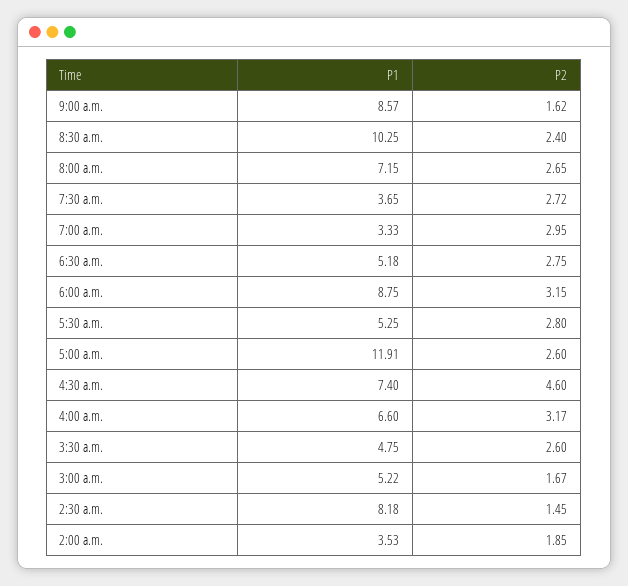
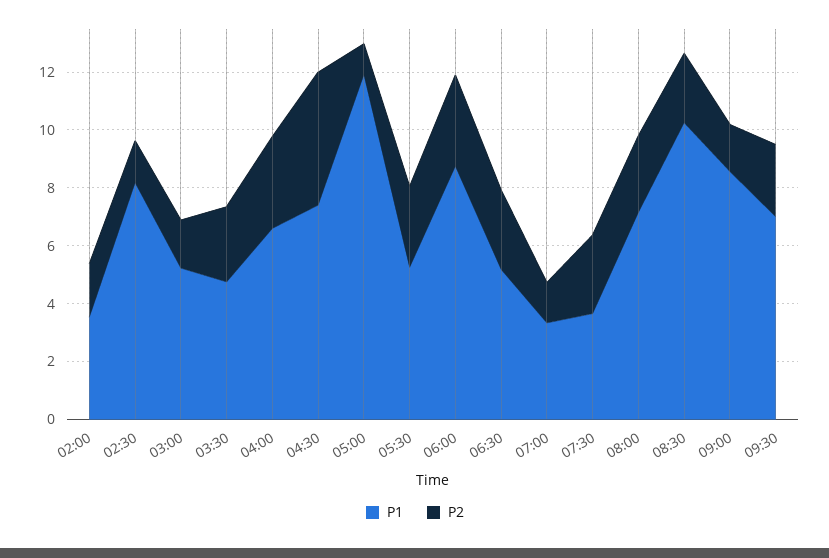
P2, 7:00 a.m.: 2.95 -> 1.5
P2, 5:00 a.m.: 2.6 -> 1
P1, 09:30: none -> 7
P2, 09:30: none -> 2.5

